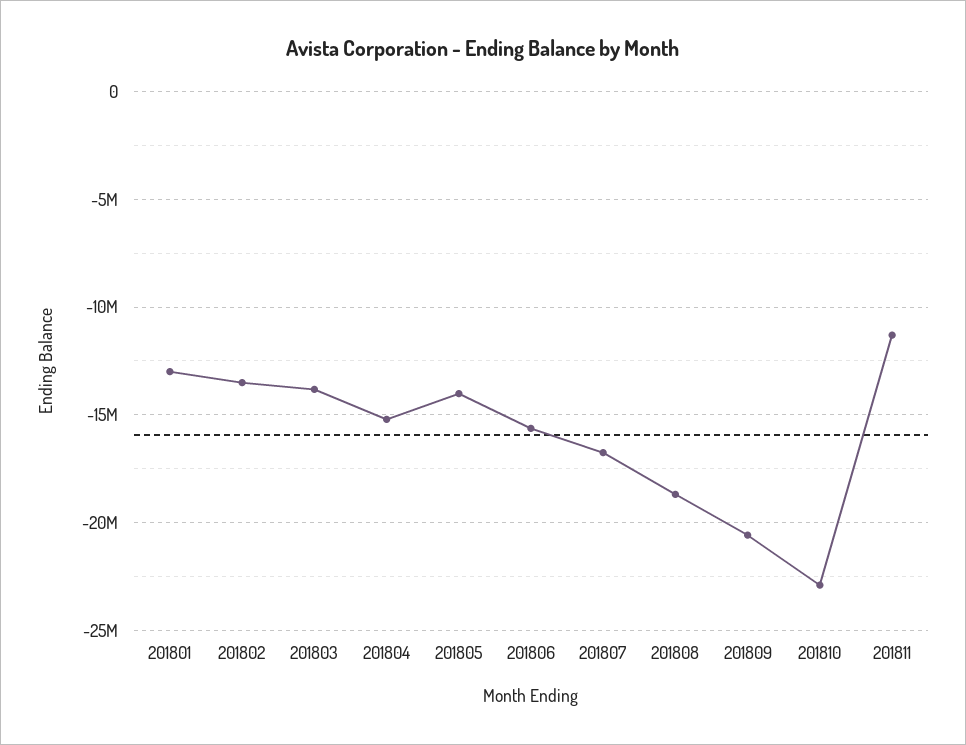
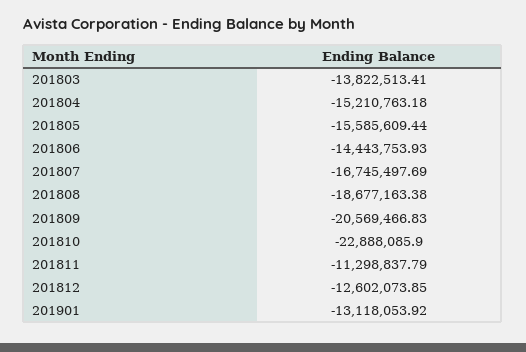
201801: -13000000 -> none
201802: -13500000 -> none
201805: -14000000 -> -15585609.44
201806: -15500000 -> -14443753.93
201812: none -> -12602073.85
201901: none -> -13118053.92

